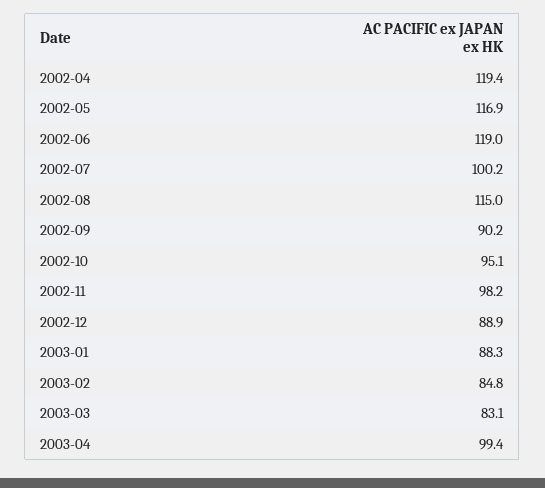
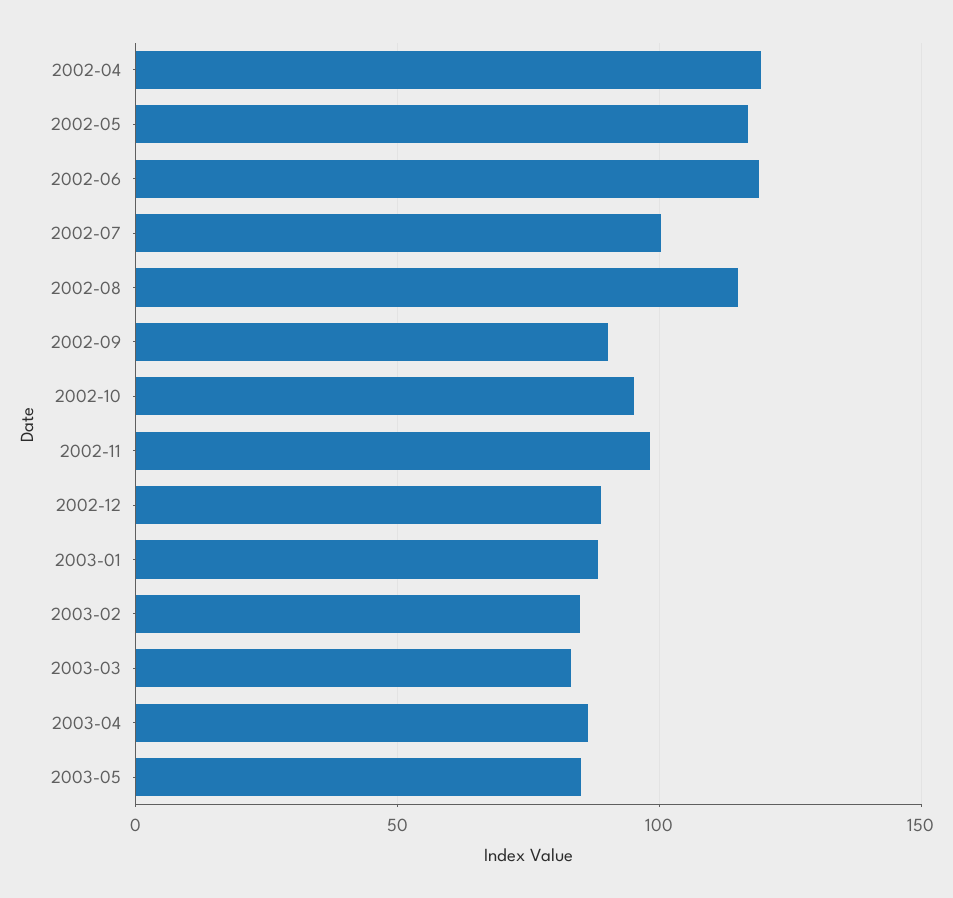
2003-04: 99.4 -> 85
2003-05: none -> 85

